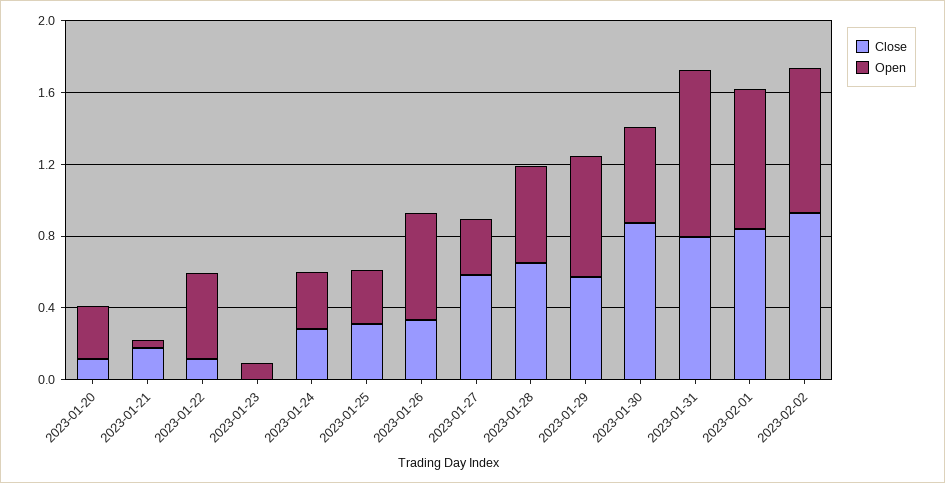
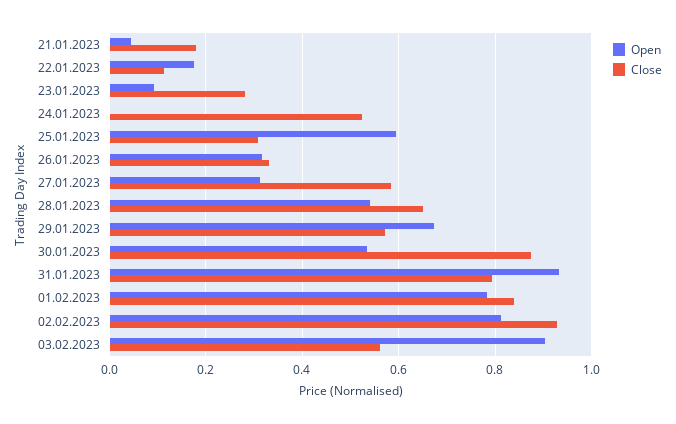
Close, 2023-01-20: 0.1 -> none
Open, 2023-01-20: 0.3 -> none
Open, 2023-01-22: 0.5 -> 0.18
Close, 2023-01-23: 0 -> 0.28
Close, 2023-01-24: 0.3 -> 0.52
Open, 2023-01-24: 0.3 -> 0
Open, 2023-01-25: 0.3 -> 0.6
Open, 2023-01-26: 0.6 -> 0.32
Open, 03.02.2023: none -> 0.9
Close, 03.02.2023: none -> 0.56

